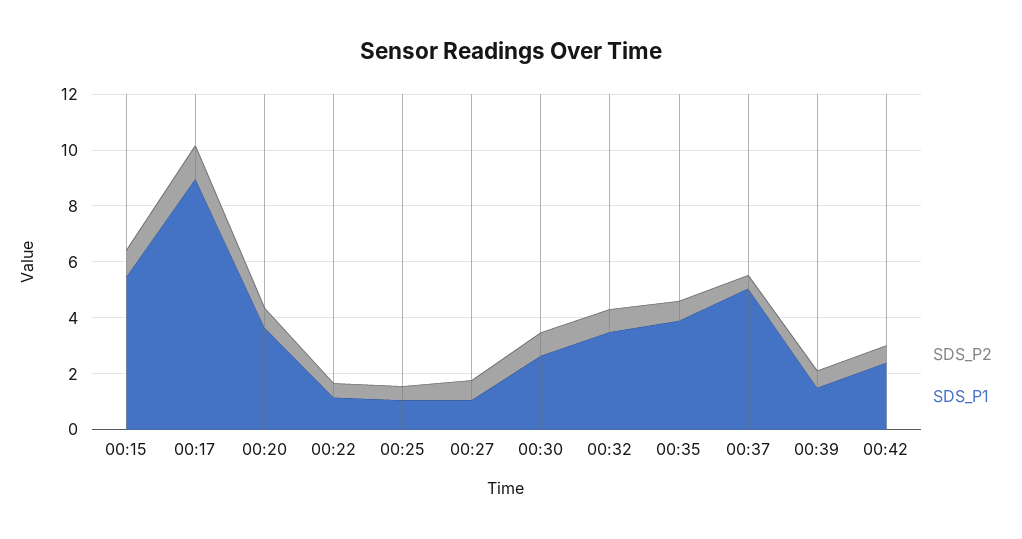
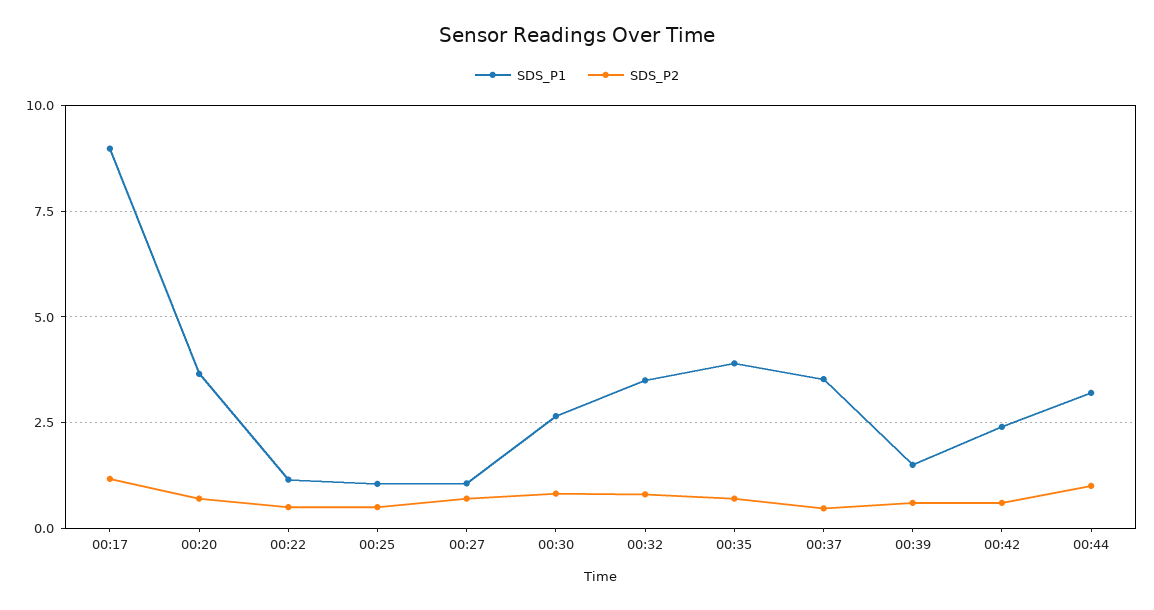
SDS_P2, 00:15: 1 -> none
SDS_P1, 00:15: 5.5 -> none
SDS_P1, 00:37: 5 -> 3.5
SDS_P1, 00:44: none -> 3.25
SDS_P2, 00:44: none -> 1

